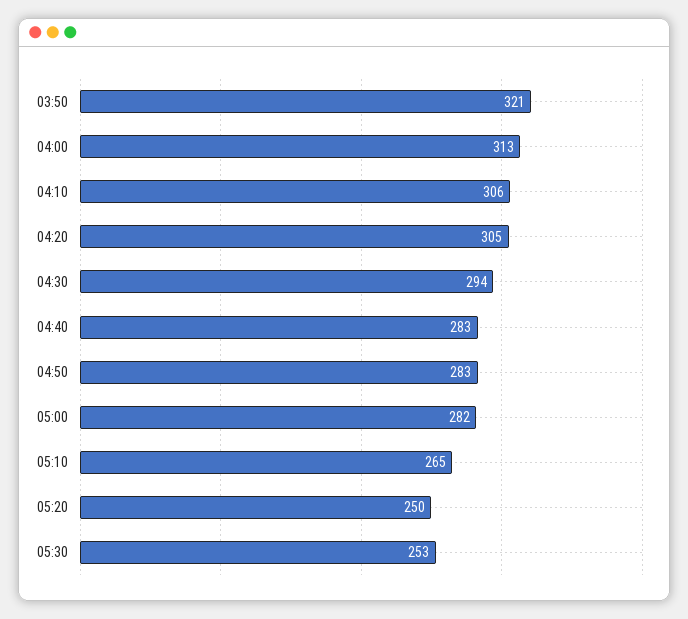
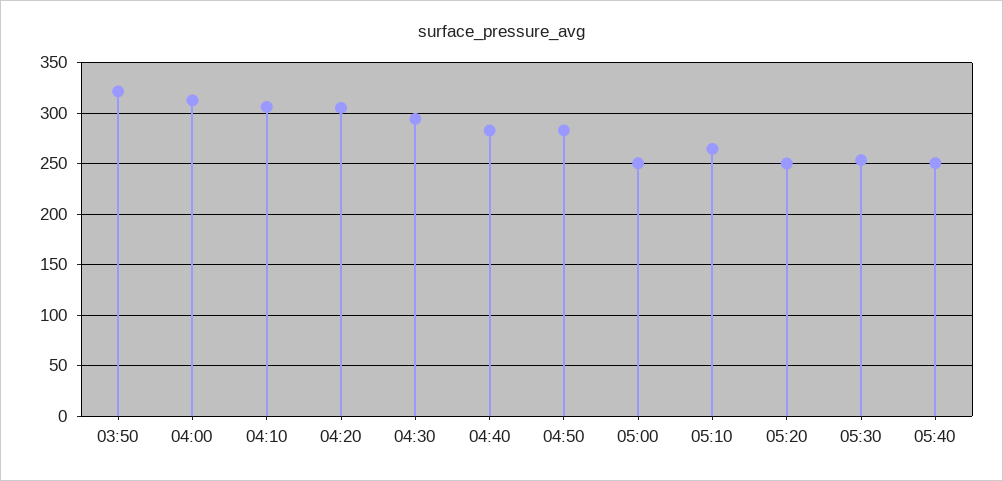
05:00: 282 -> 250
05:40: none -> 250

